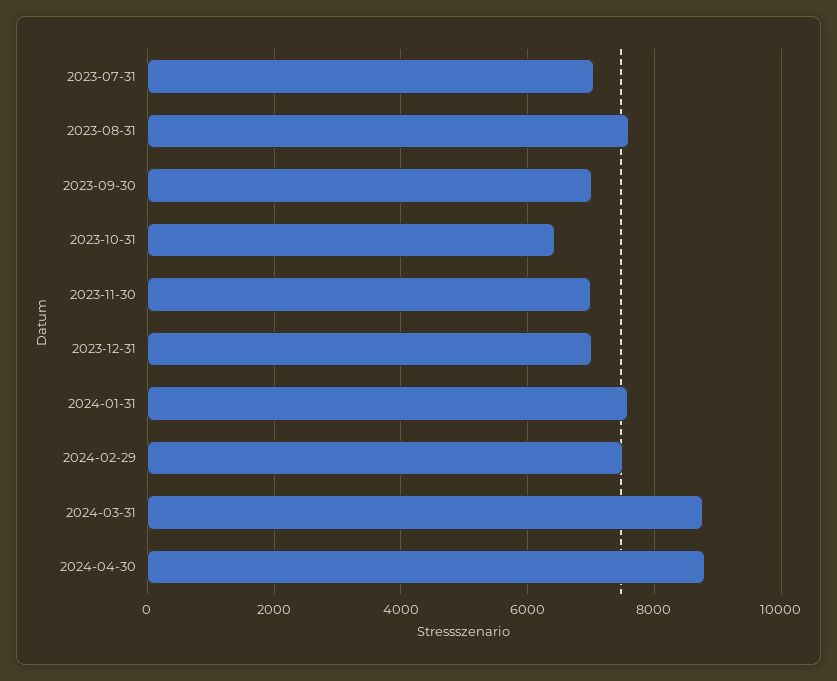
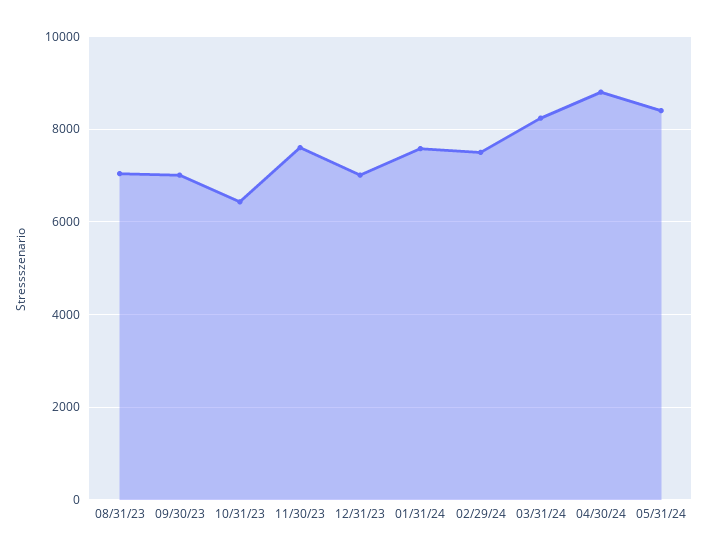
2023-07-31: 7000 -> none
2023-08-31: 7600 -> 7000
2023-11-30: 7000 -> 7600
2024-03-31: 8800 -> 8200
05/31/24: none -> 8400

